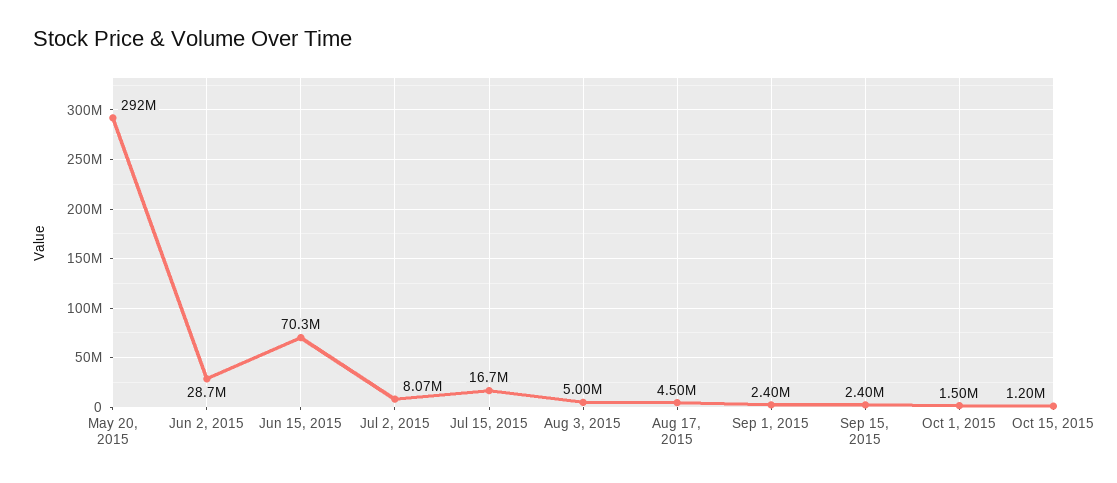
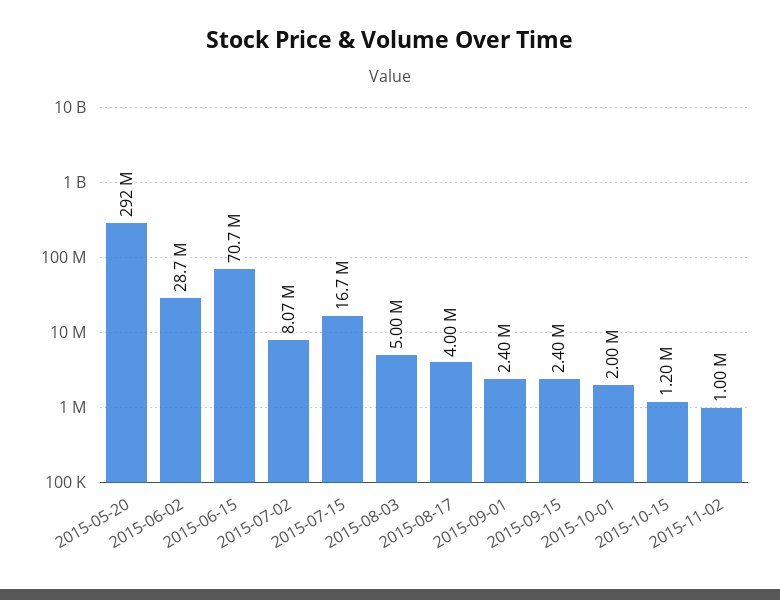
Jun 15, 2015: 70300000 -> 70700000
Aug 17, 2015: 4500000 -> 4000000
Oct 1, 2015: 1500000 -> 2000000
2015-11-02: none -> 1000000

